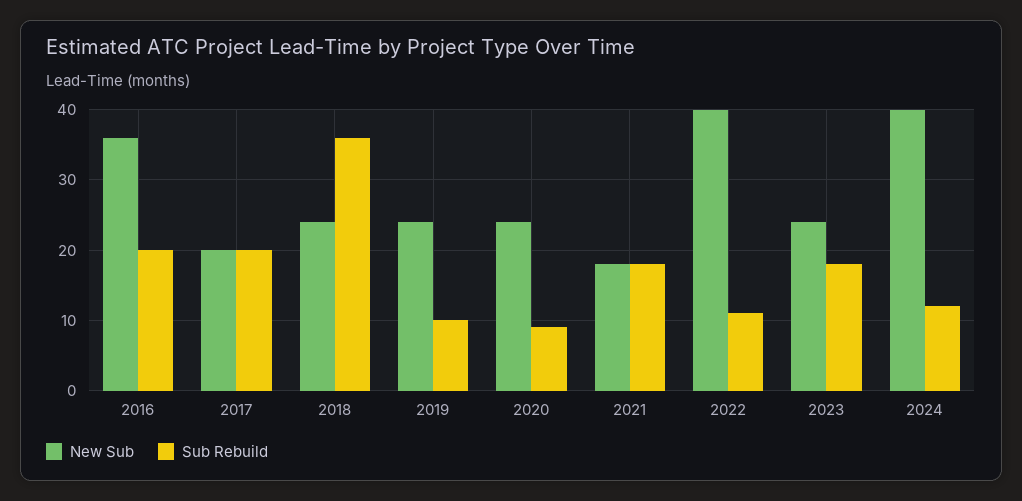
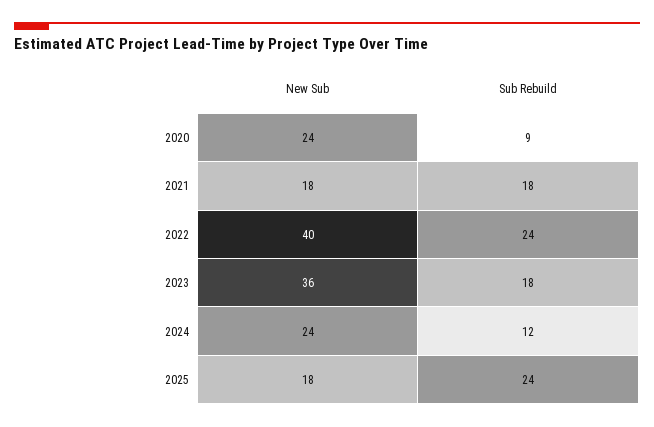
New Sub, 2016: 36 -> none
Sub Rebuild, 2016: 20 -> none
New Sub, 2017: 20 -> none
Sub Rebuild, 2017: 20 -> none
New Sub, 2018: 24 -> none
Sub Rebuild, 2018: 36 -> none
New Sub, 2019: 24 -> none
Sub Rebuild, 2019: 10 -> none
Sub Rebuild, 2022: 11 -> 24
New Sub, 2023: 24 -> 36
New Sub, 2024: 40 -> 24
New Sub, 2025: none -> 18
Sub Rebuild, 2025: none -> 24

